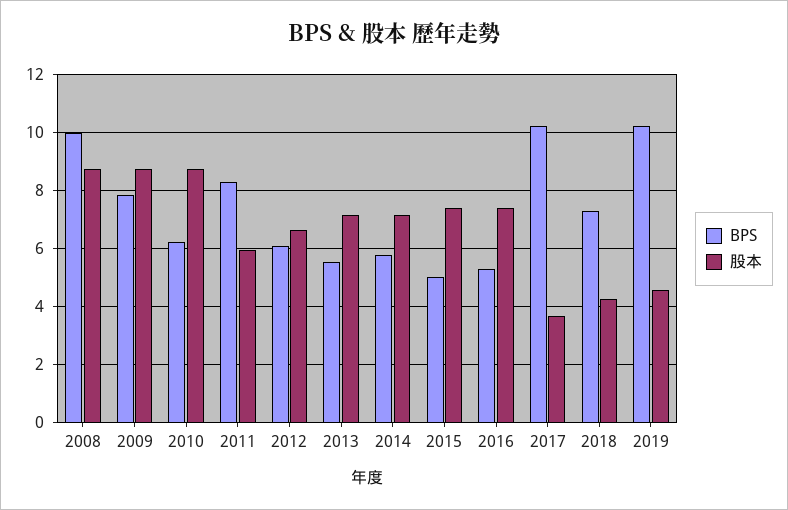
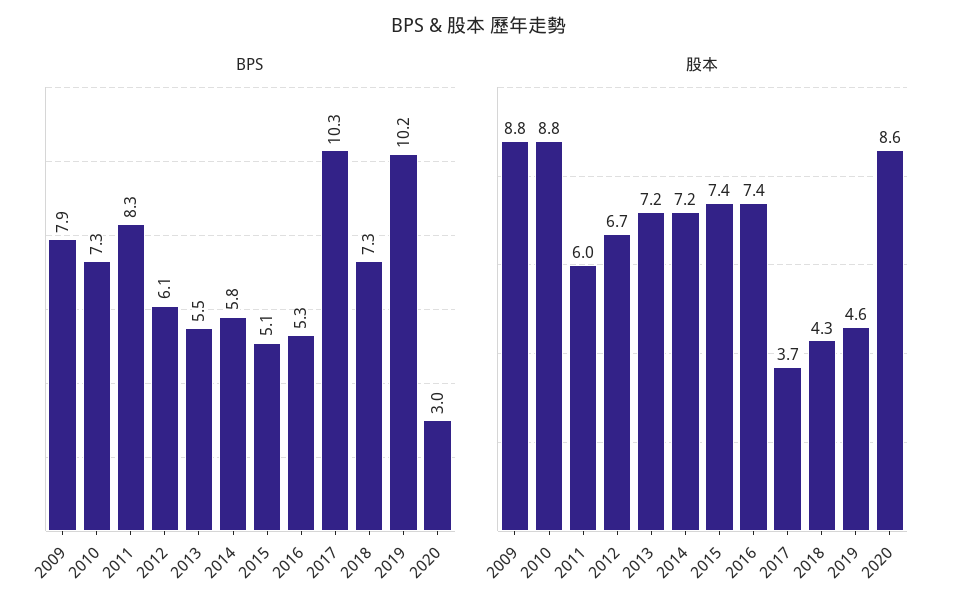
BPS, 2008: 10 -> none
股本, 2008: 8.75 -> none
BPS, 2010: 6.25 -> 7.3
BPS, 2020: none -> 3
股本, 2020: none -> 8.6

